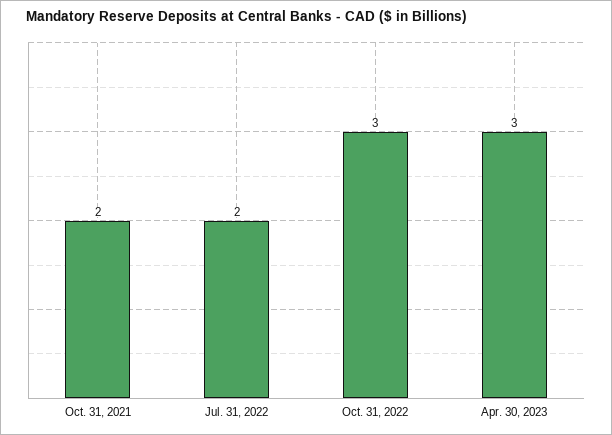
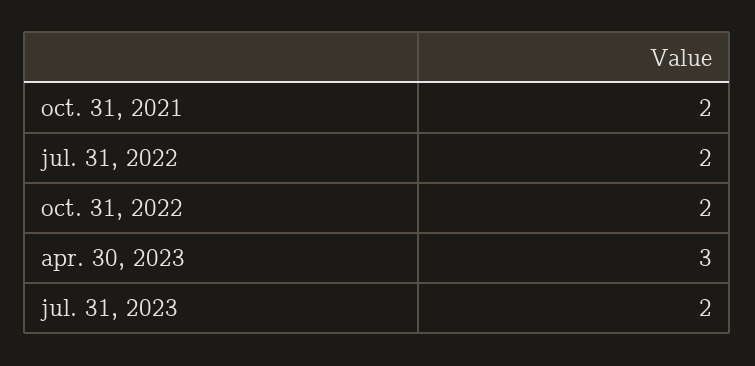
Oct. 31, 2022: 3 -> 2
jul. 31, 2023: none -> 2

